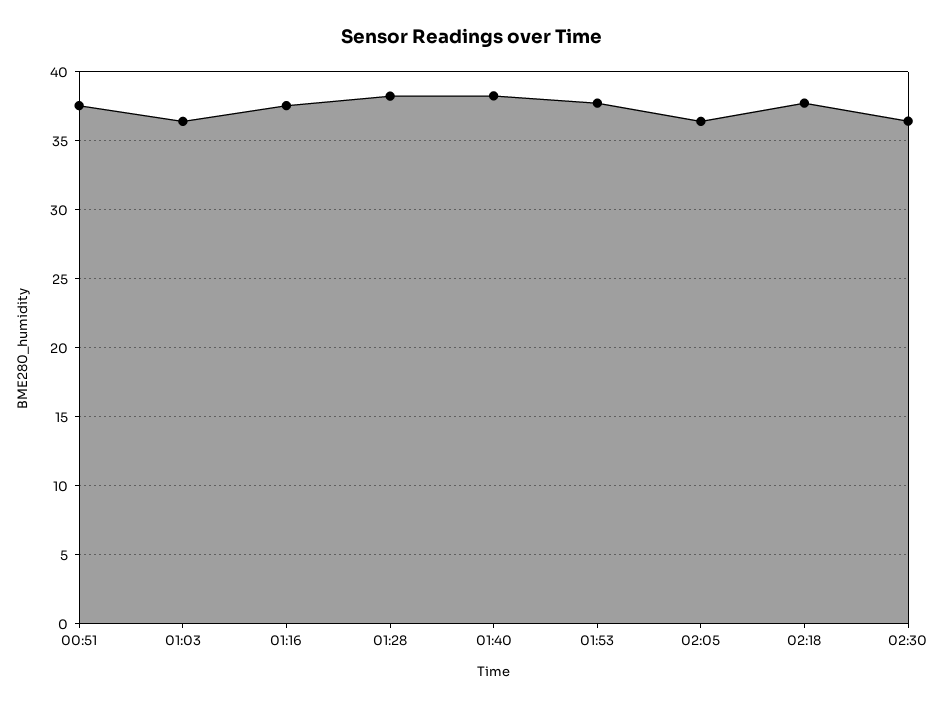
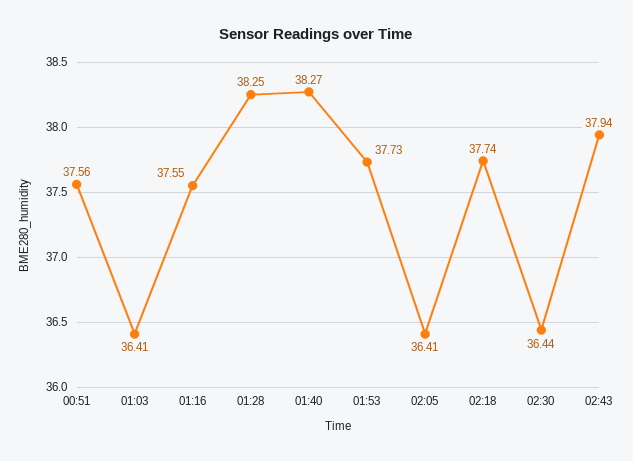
02:43: none -> 37.94

